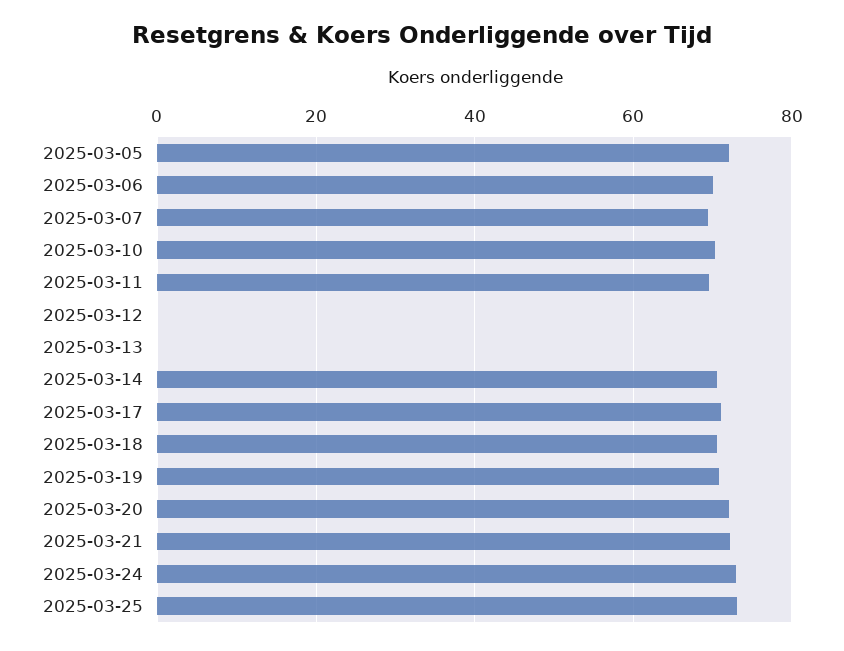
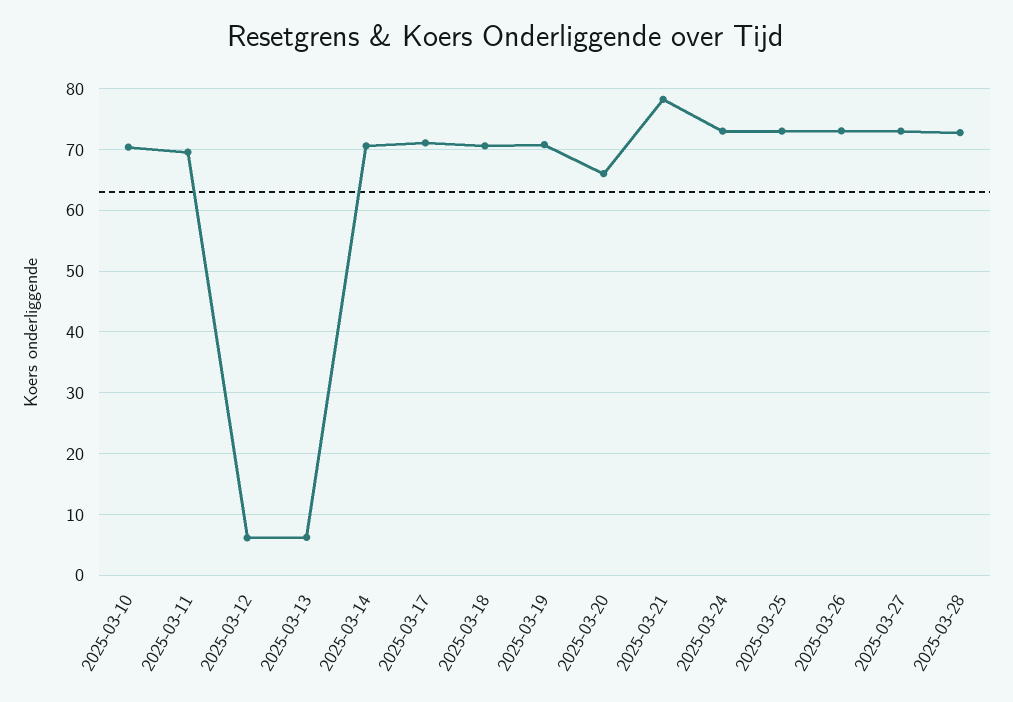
2025-03-05: 72 -> none
2025-03-06: 70 -> none
2025-03-07: 70 -> none
2025-03-12: 0 -> 6
2025-03-13: 0 -> 6
2025-03-20: 72 -> 66
2025-03-21: 72 -> 78
2025-03-26: none -> 73
2025-03-27: none -> 73
2025-03-28: none -> 73

